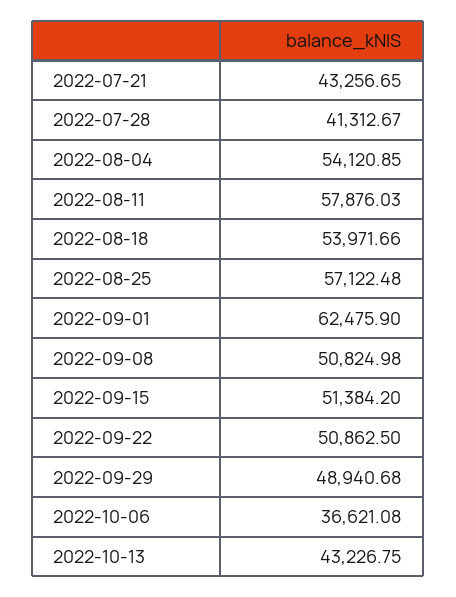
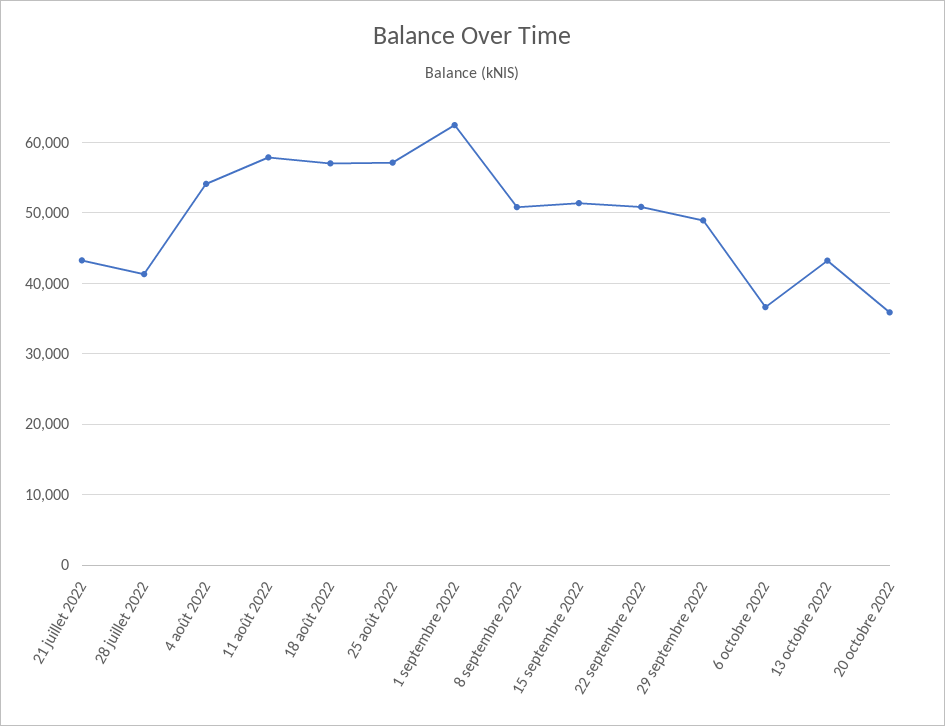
2022-08-18: 53971.66 -> 57000
20 octobre 2022: none -> 36000

